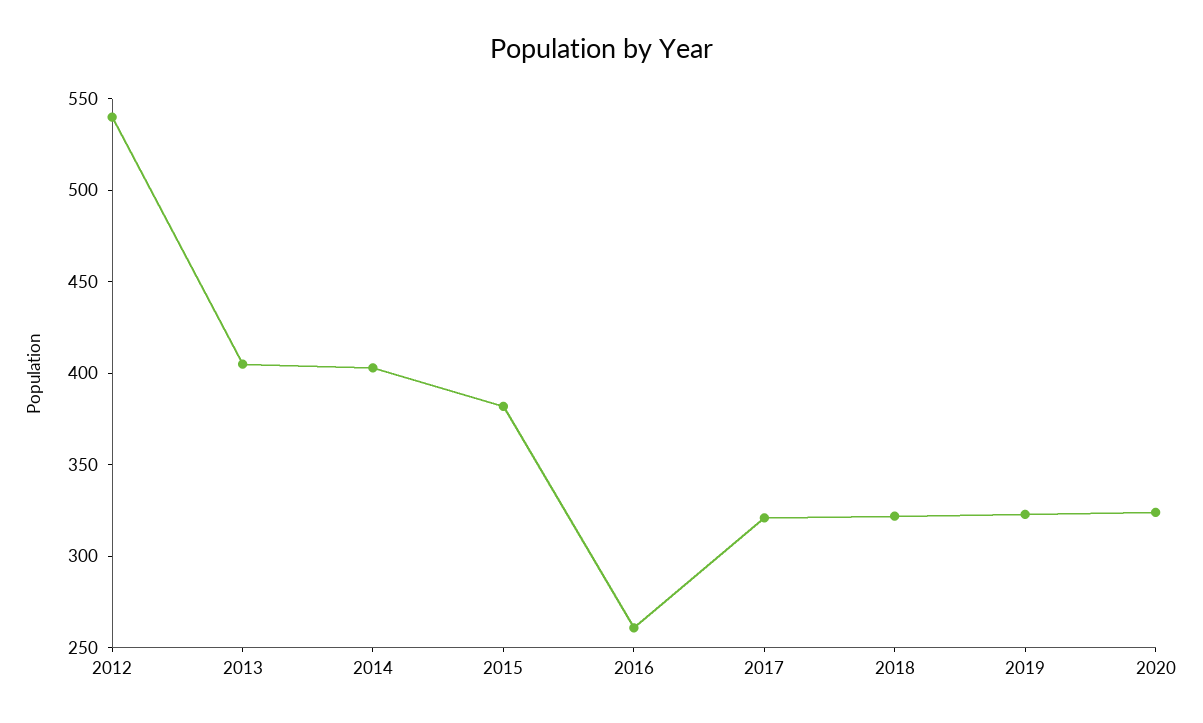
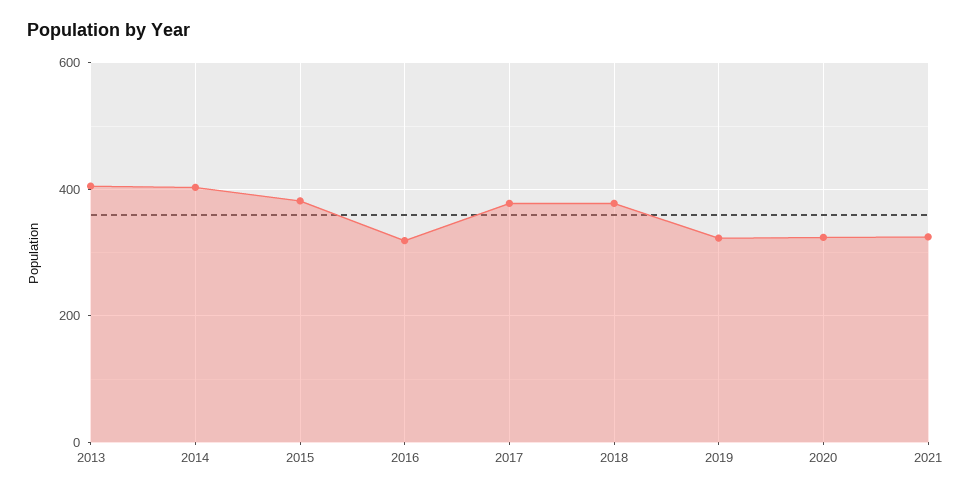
2012: 540 -> none
2016: 260 -> 320
2017: 320 -> 380
2018: 320 -> 380
2021: none -> 320

